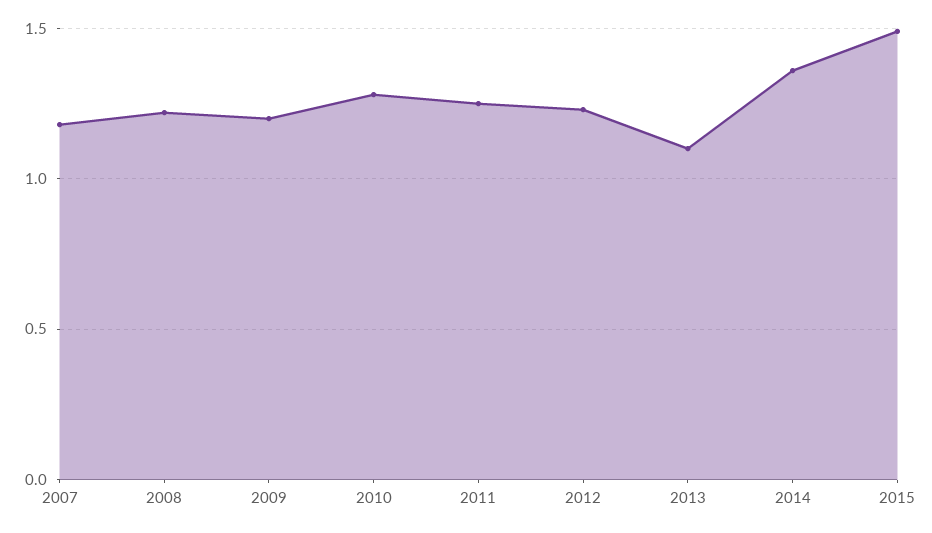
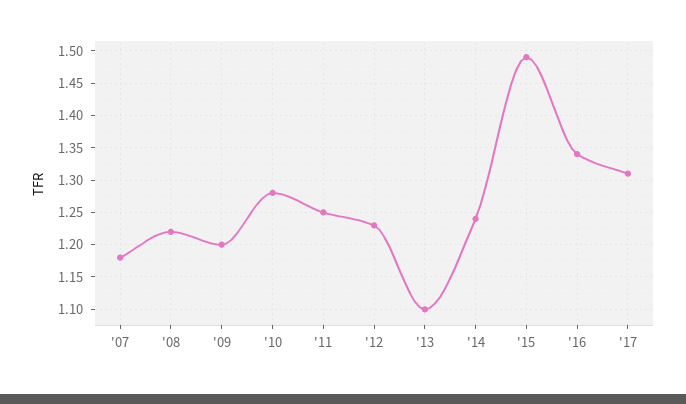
2014: 1.35 -> 1.24
'16: none -> 1.34
'17: none -> 1.31

